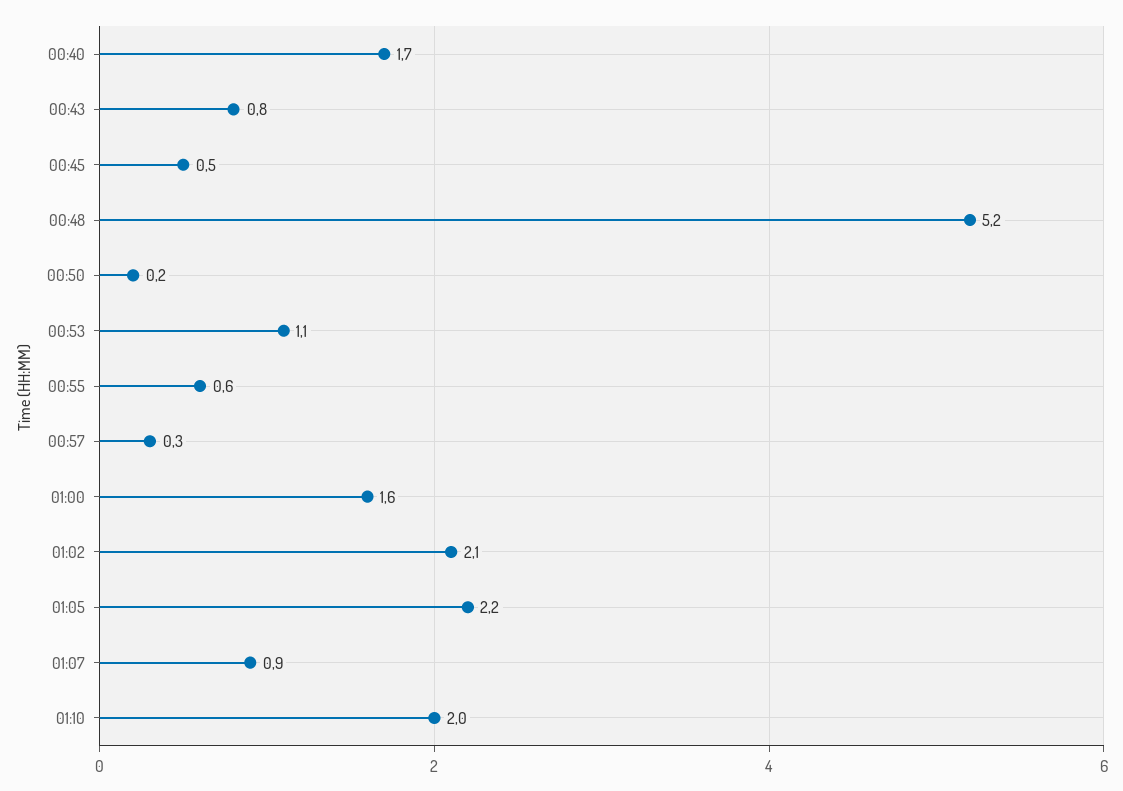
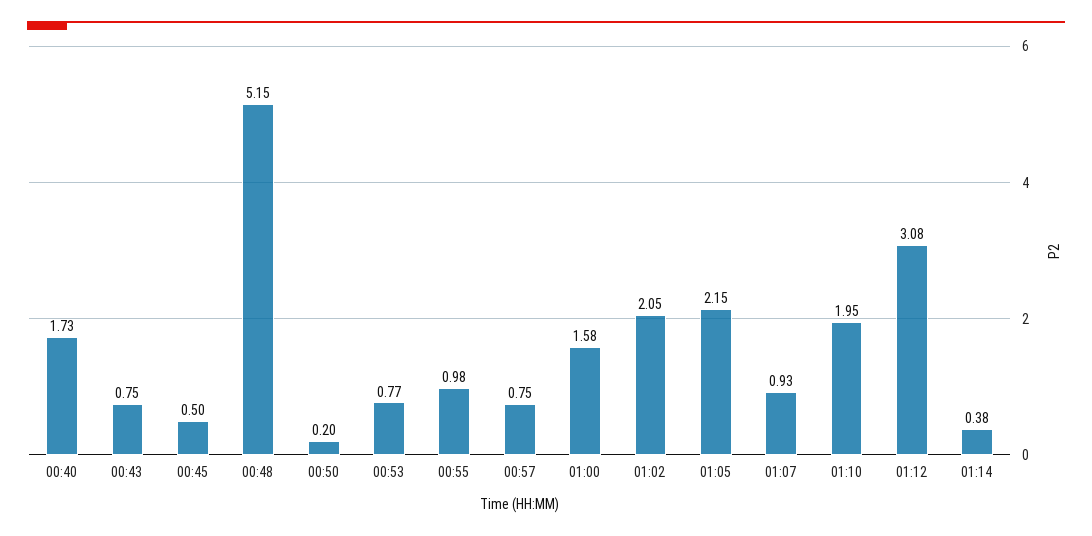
00:53: 1.1 -> 0.77
00:55: 0.6 -> 0.98
00:57: 0.3 -> 0.75
01:12: none -> 3.08
01:14: none -> 0.38

